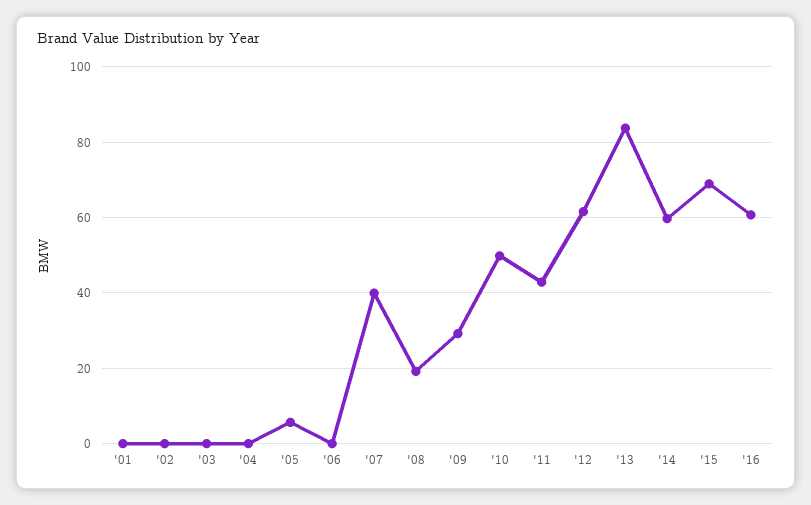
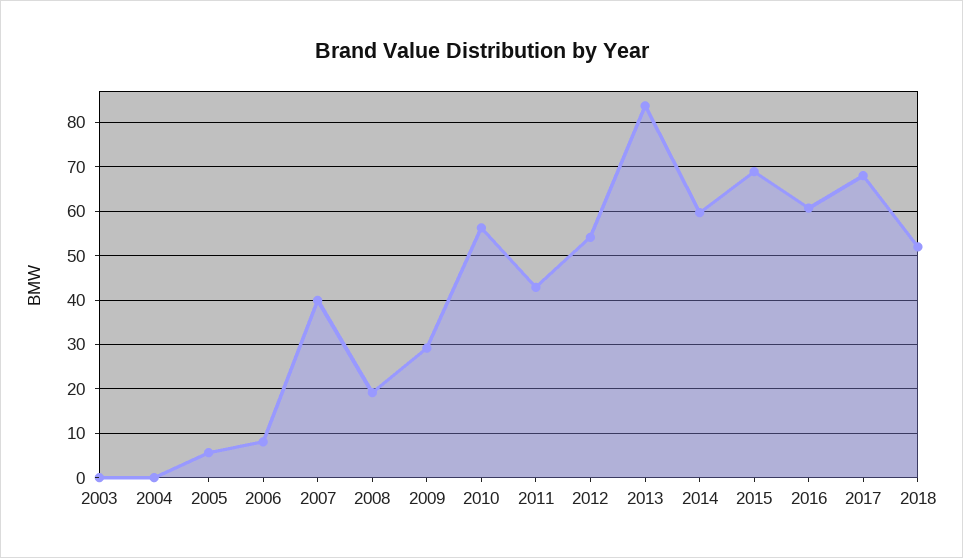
'01: 0 -> none
'02: 0 -> none
'06: 0 -> 8
'10: 50 -> 56
'12: 62 -> 54
2017: none -> 68
2018: none -> 52

